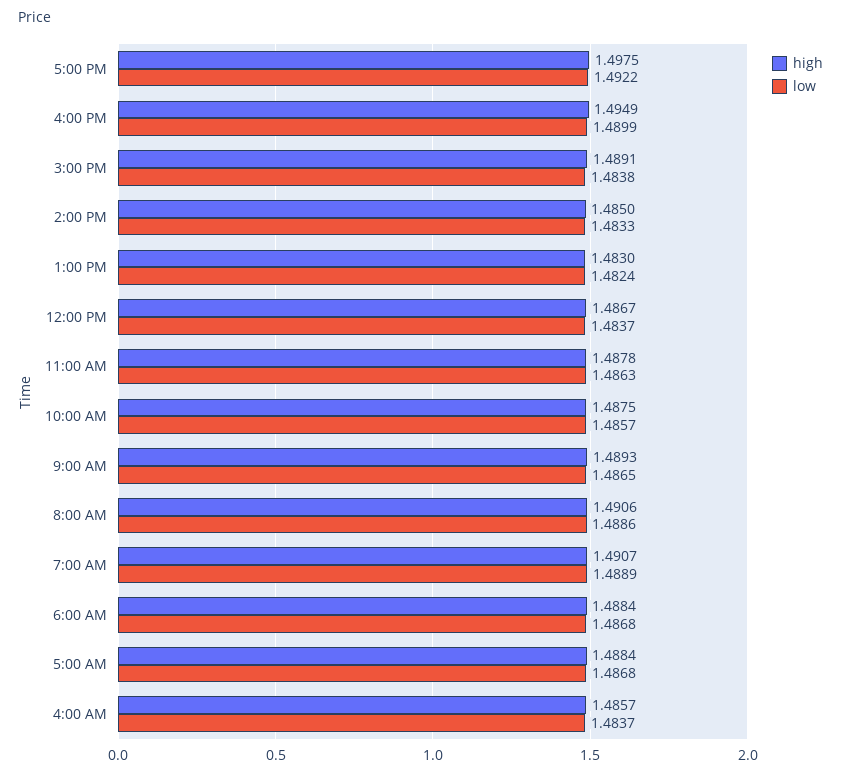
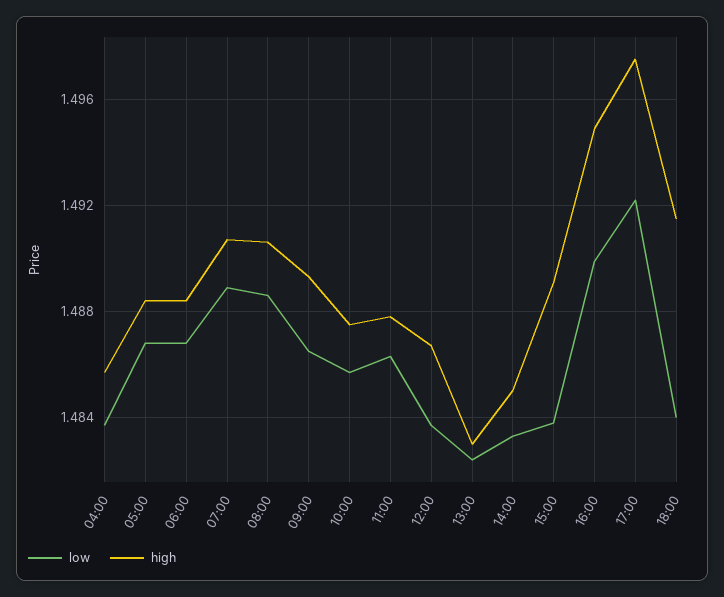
low, 18:00: none -> 1.484
high, 18:00: none -> 1.4915

